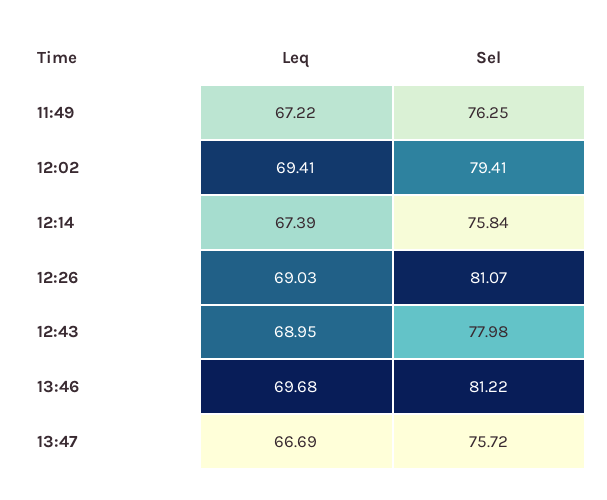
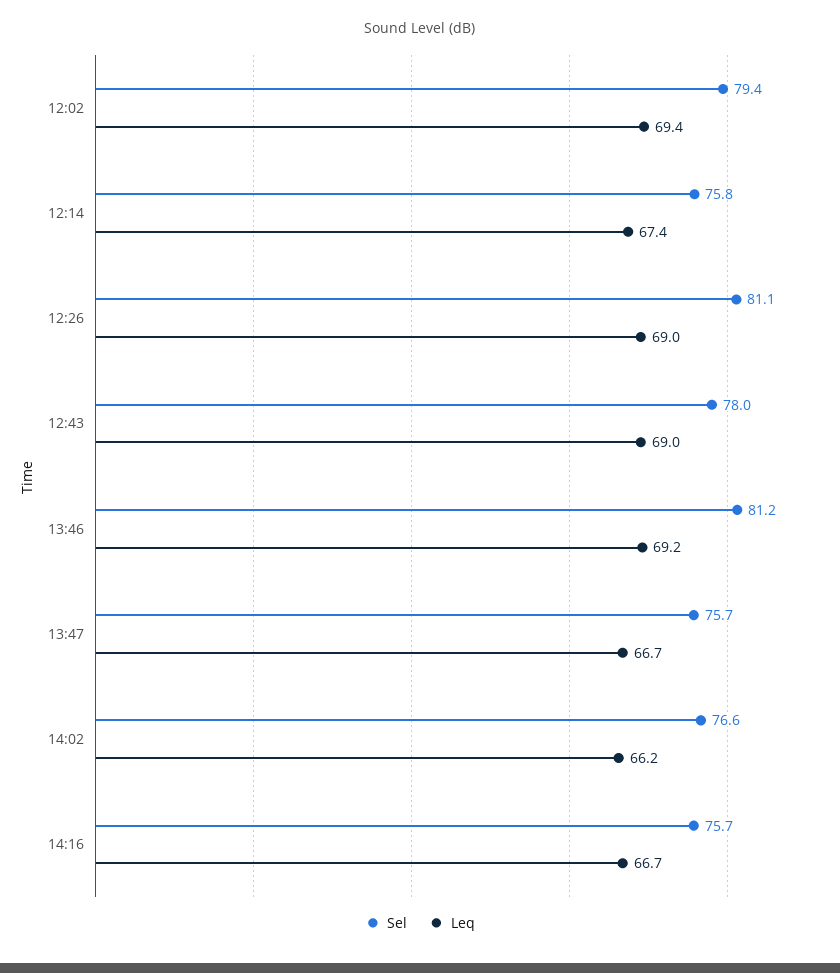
Leq, 11:49: 67.22 -> none
Sel, 11:49: 76.25 -> none
Leq, 13:46: 69.68 -> 69.2
Sel, 14:02: none -> 76.6
Leq, 14:02: none -> 66.2
Sel, 14:16: none -> 75.7
Leq, 14:16: none -> 66.7

